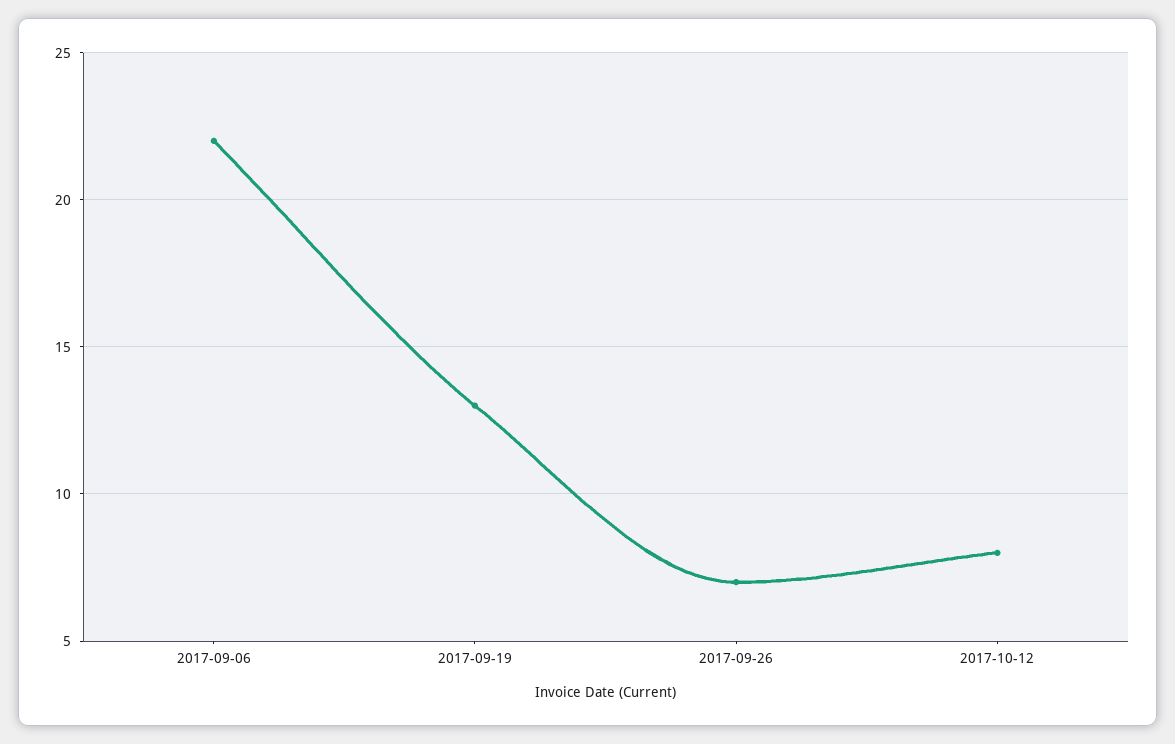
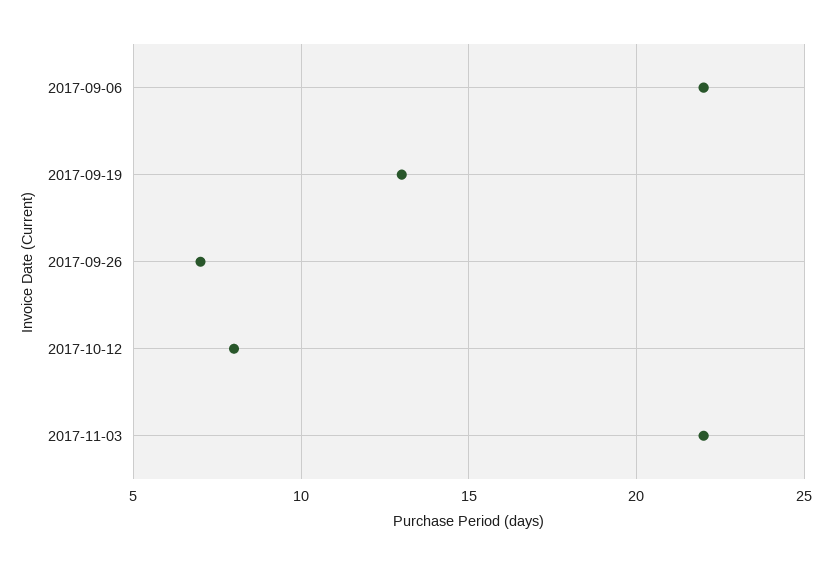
2017-11-03: none -> 22

